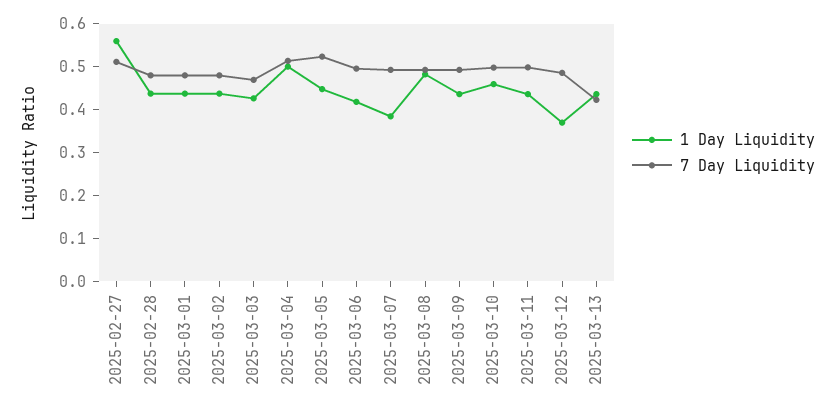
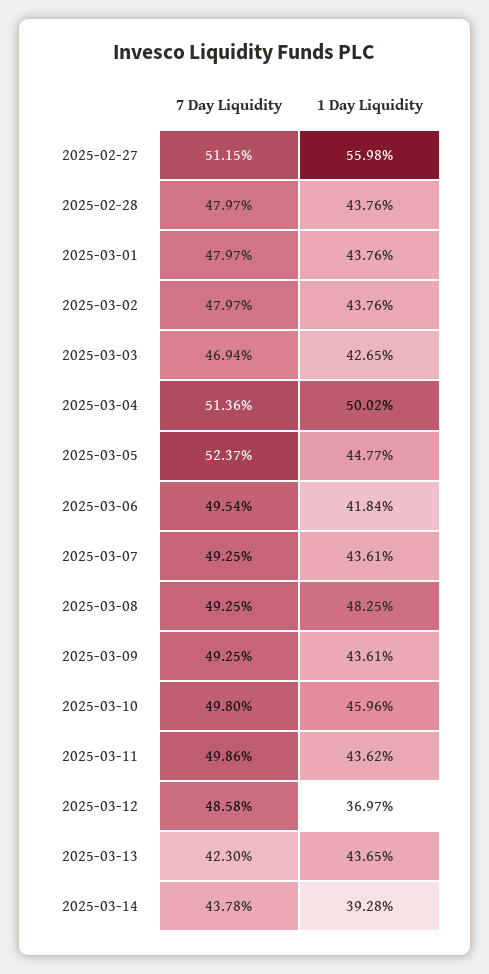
1 Day Liquidity, 2025-03-07: 0.38 -> 0.4361
7 Day Liquidity, 2025-03-14: none -> 0.4378
1 Day Liquidity, 2025-03-14: none -> 0.3928

